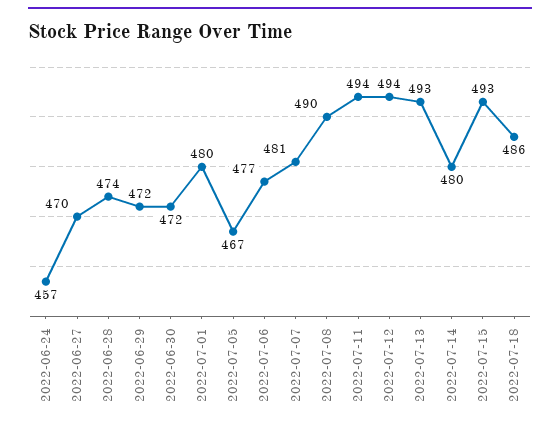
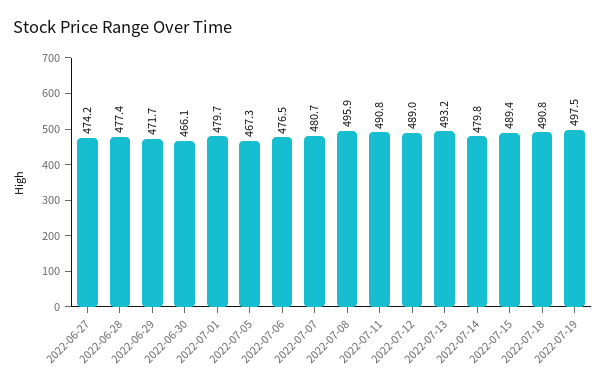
2022-06-24: 457 -> none
2022-06-27: 470 -> 474.2
2022-06-28: 474 -> 477.4
2022-06-30: 472 -> 466.1
2022-07-08: 490 -> 495.9
2022-07-11: 494 -> 490.8
2022-07-12: 494 -> 489
2022-07-15: 493 -> 489.4
2022-07-18: 486 -> 490.8
2022-07-19: none -> 497.5

